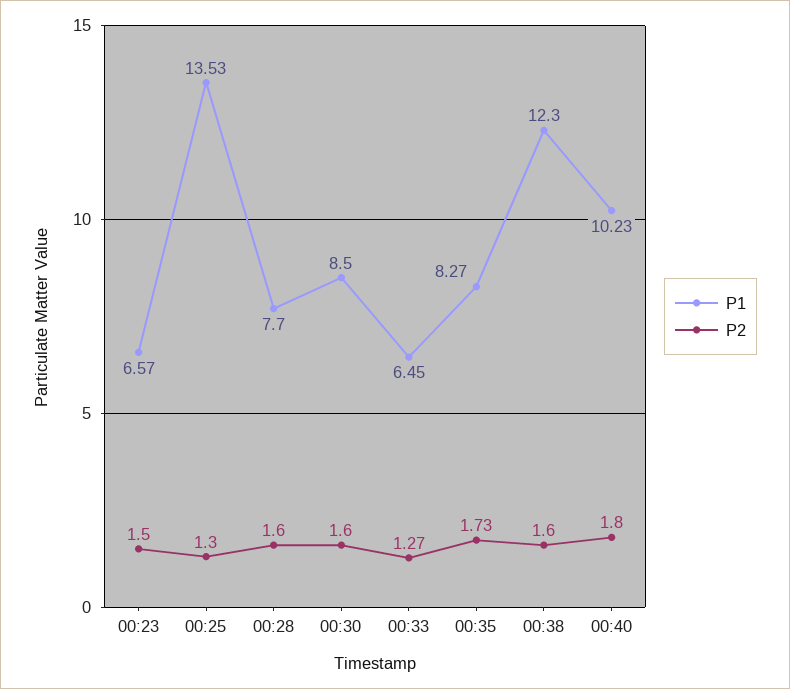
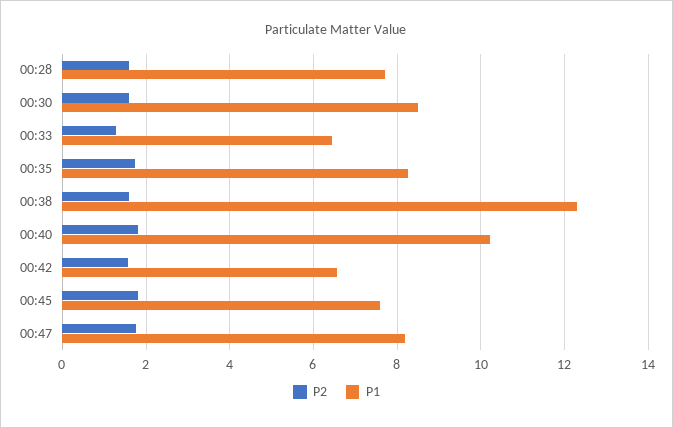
P1, 00:23: 6.57 -> none
P2, 00:23: 1.5 -> none
P1, 00:25: 13.53 -> none
P2, 00:25: 1.3 -> none
P2, 00:42: none -> 1.6
P1, 00:42: none -> 6.6
P2, 00:45: none -> 1.8
P1, 00:45: none -> 7.6
P2, 00:47: none -> 1.8
P1, 00:47: none -> 8.2

